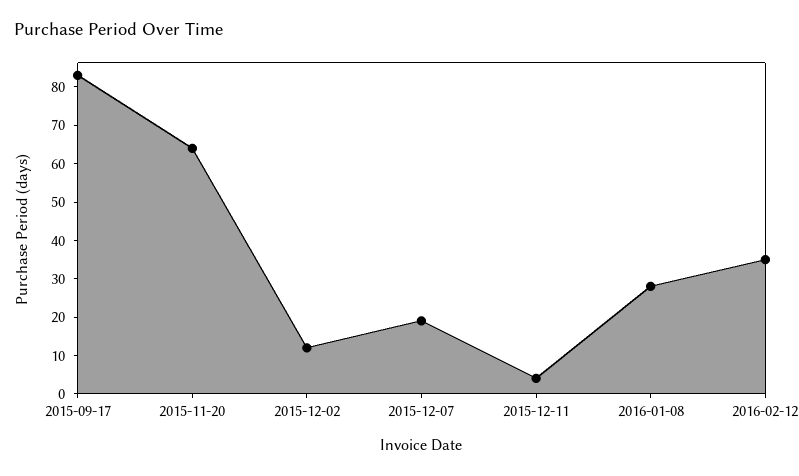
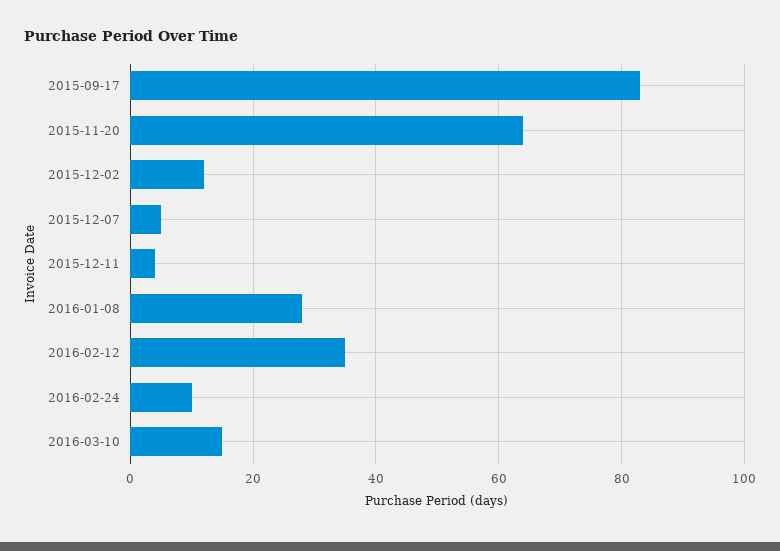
2015-12-07: 20 -> 5
2016-02-24: none -> 10
2016-03-10: none -> 15

